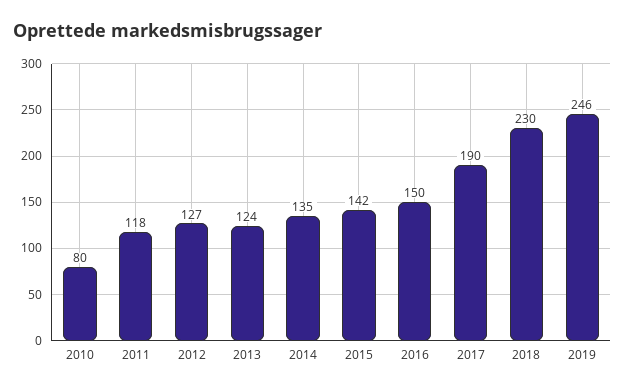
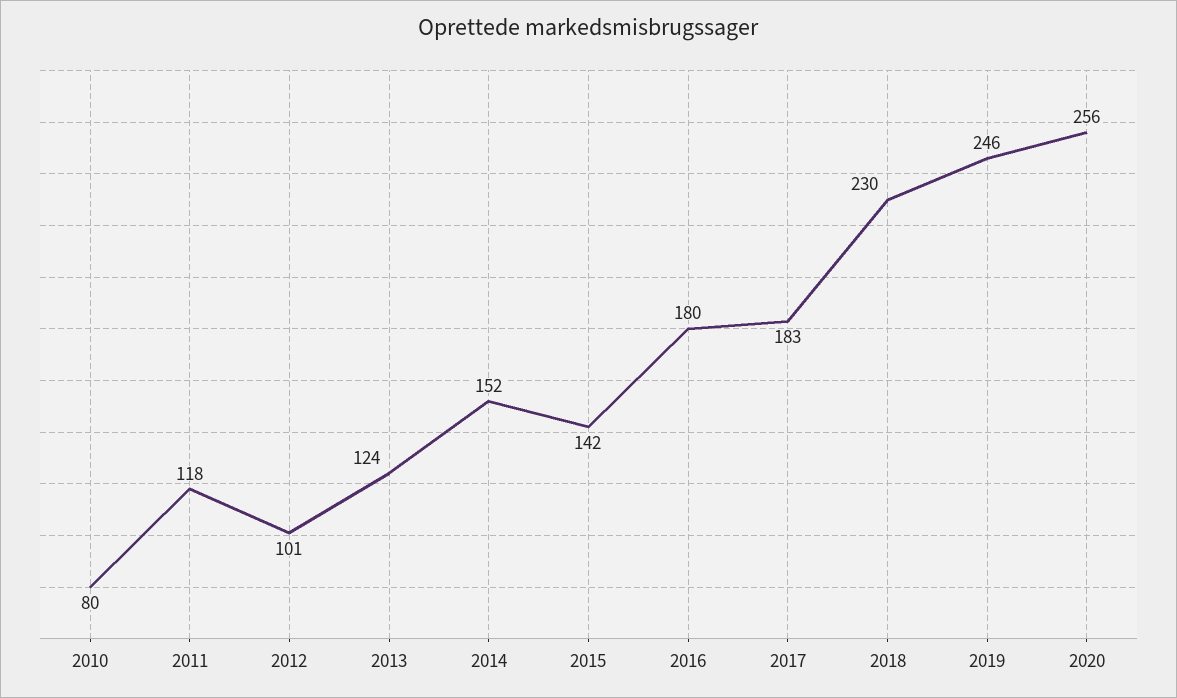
2012: 127 -> 101
2014: 135 -> 152
2016: 150 -> 180
2017: 190 -> 183
2020: none -> 256

